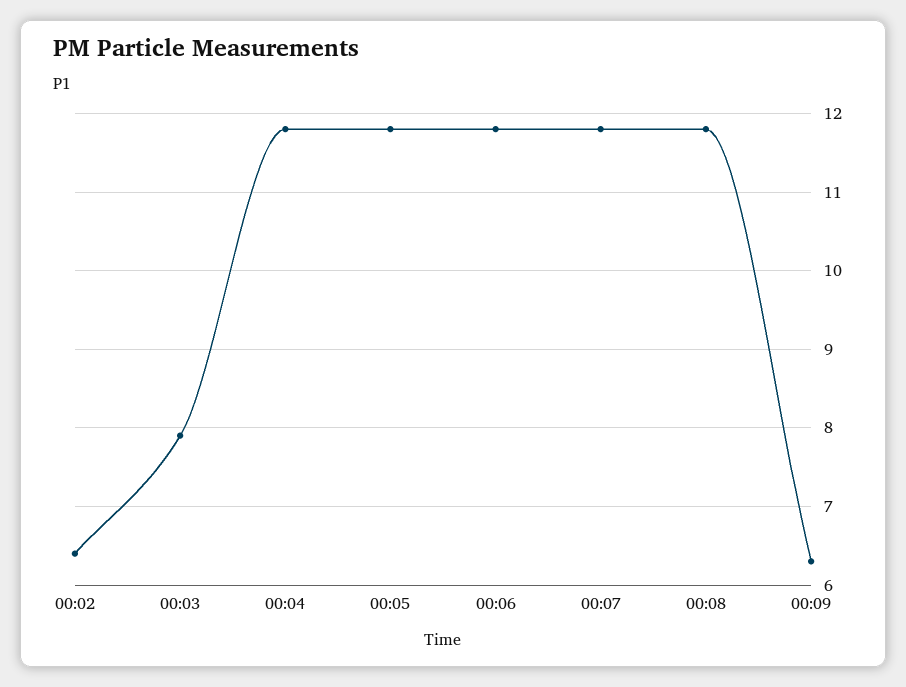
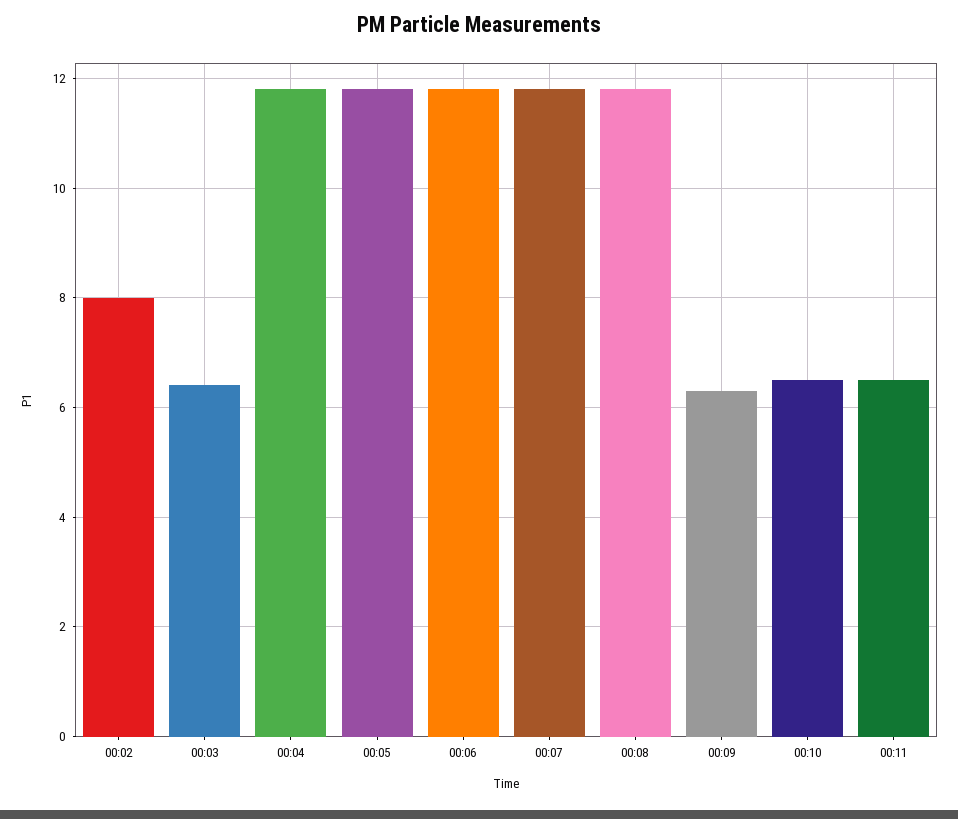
00:02: 6.4 -> 8
00:03: 7.9 -> 6.5
00:10: none -> 6.5
00:11: none -> 6.5

